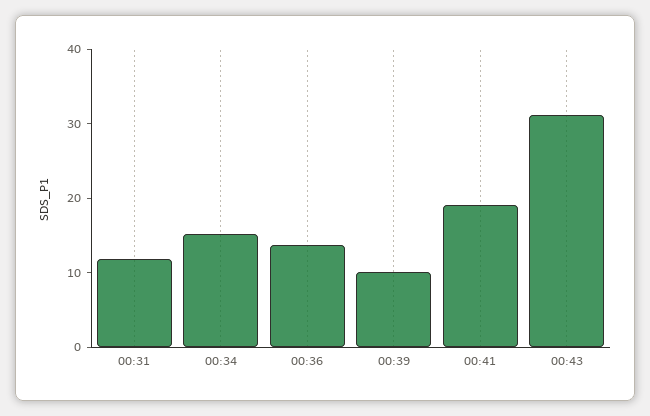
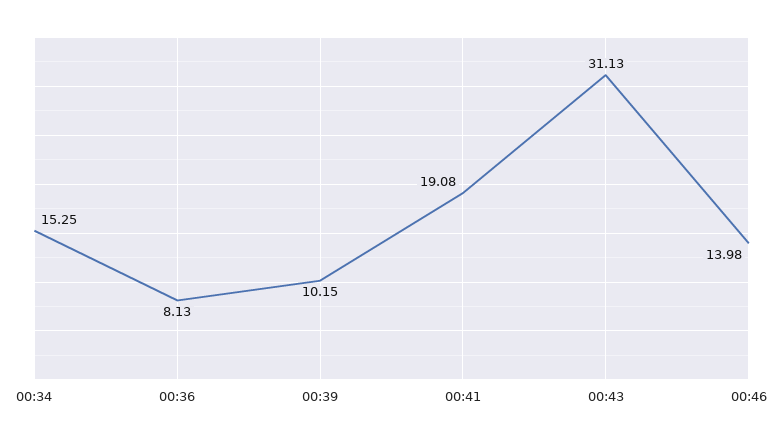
00:31: 12 -> none
00:36: 14 -> 8.13
00:46: none -> 13.98

